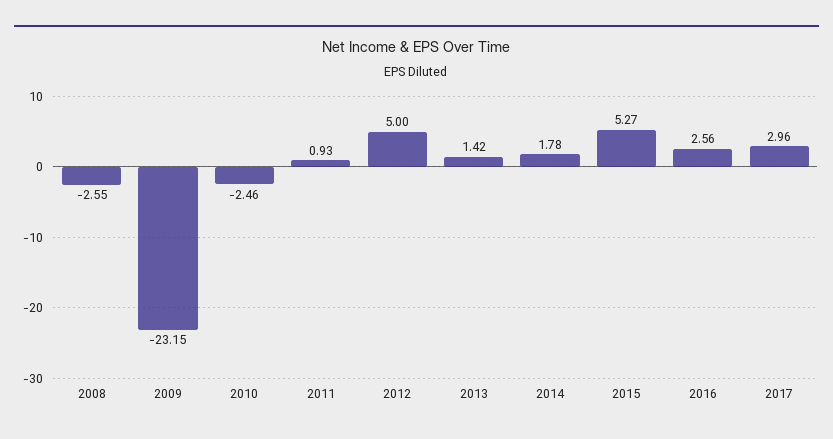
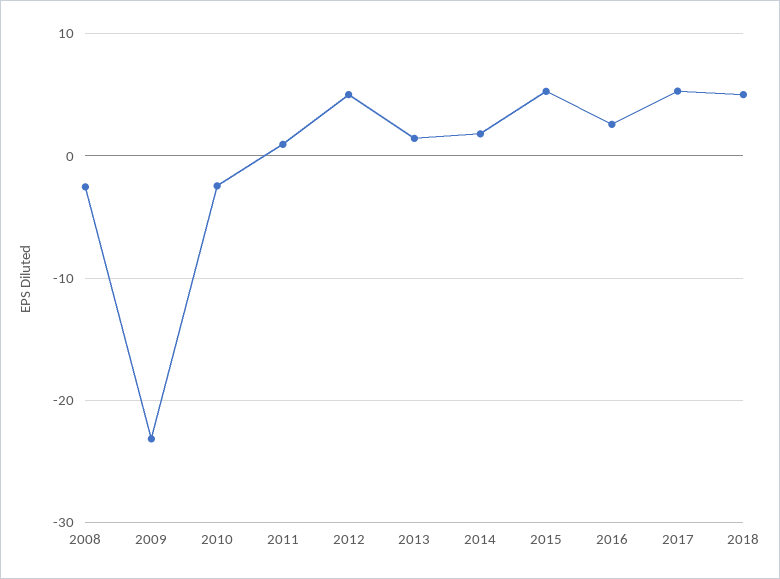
2017: 2.96 -> 5
2018: none -> 5

